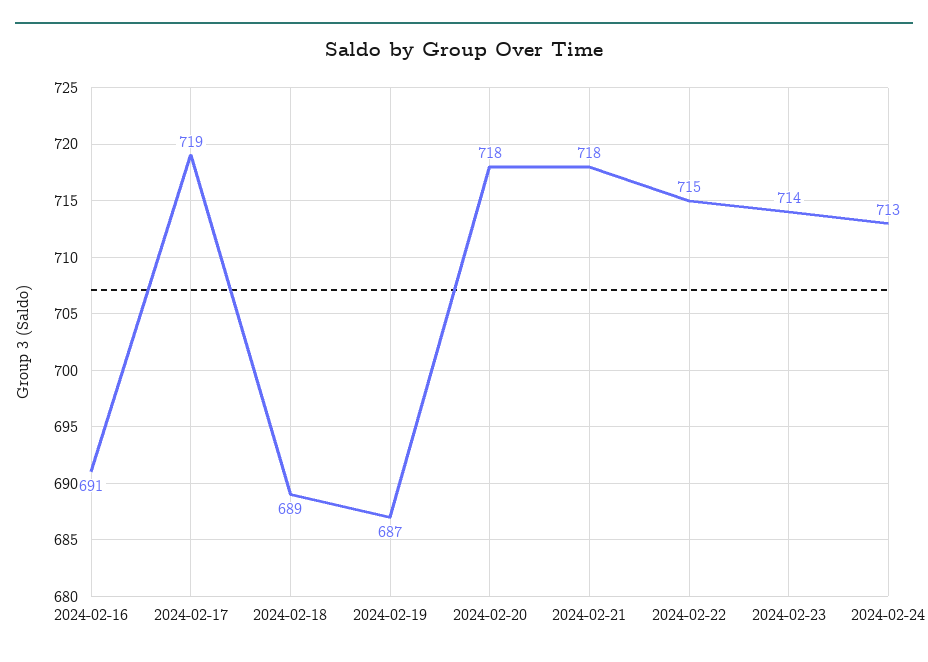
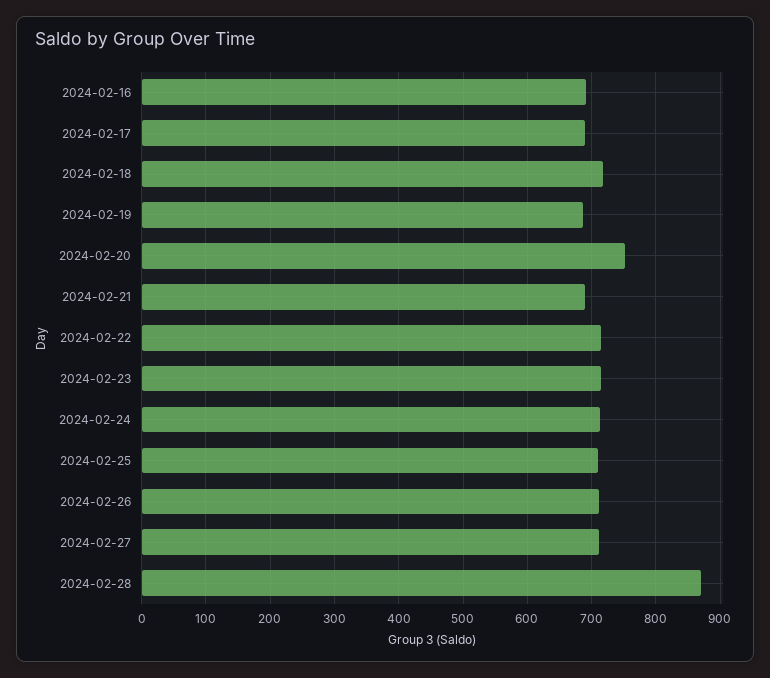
2024-02-17: 719 -> 690
2024-02-18: 689 -> 720
2024-02-20: 718 -> 750
2024-02-21: 718 -> 690
2024-02-25: none -> 710
2024-02-26: none -> 710
2024-02-27: none -> 710
2024-02-28: none -> 870

